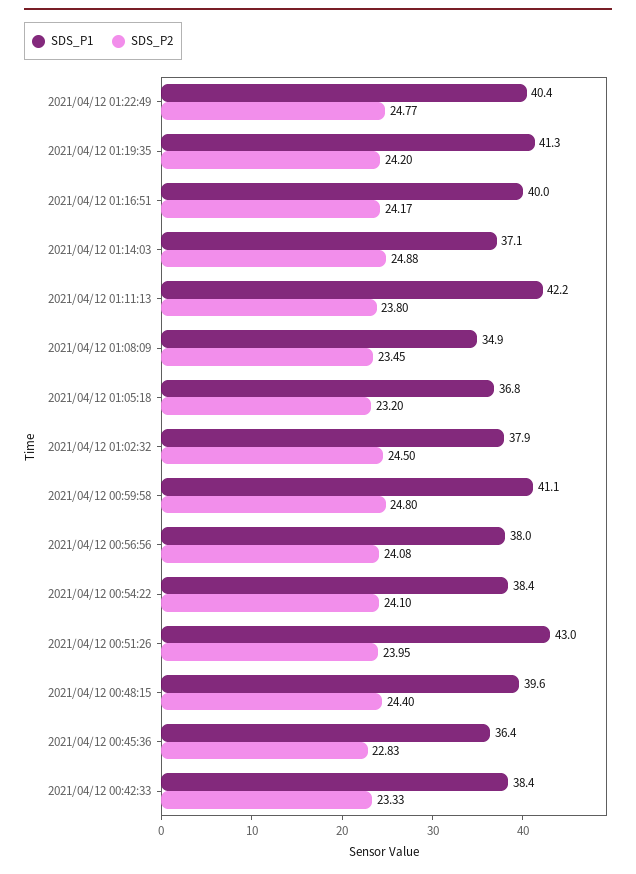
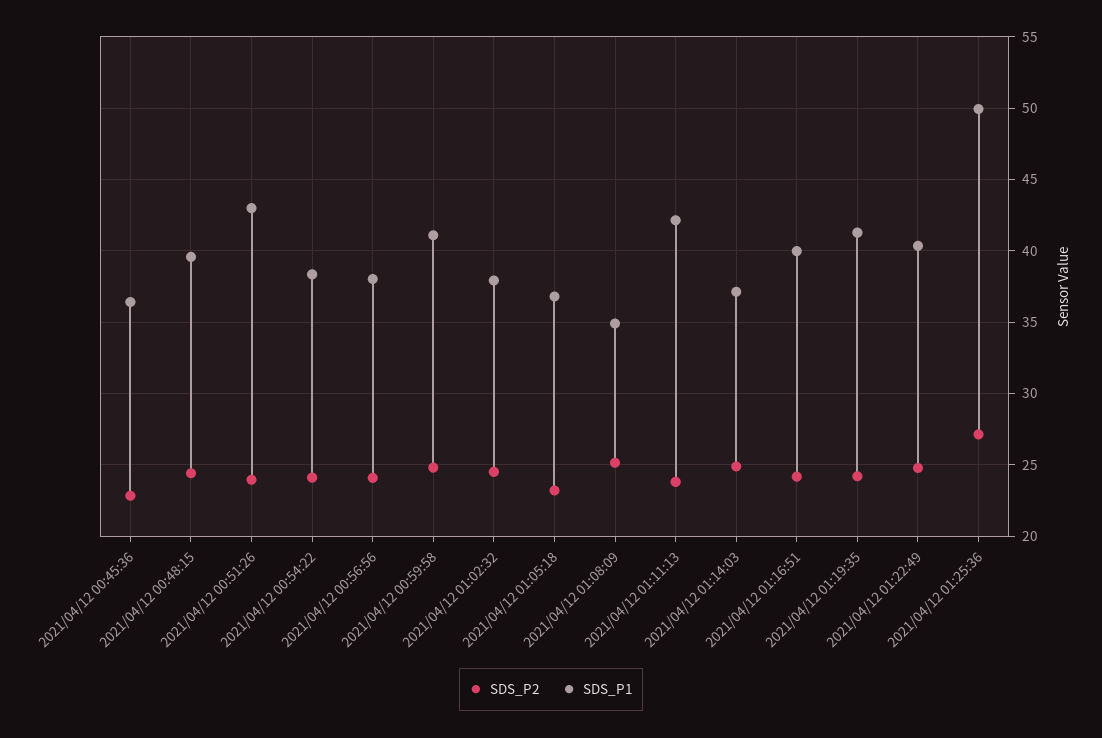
SDS_P2, 2021/04/12 01:08:09: 23.45 -> 25
SDS_P1, 2021/04/12 00:42:33: 38.4 -> none
SDS_P2, 2021/04/12 00:42:33: 23.33 -> none
SDS_P2, 2021/04/12 01:25:36: none -> 27
SDS_P1, 2021/04/12 01:25:36: none -> 50

